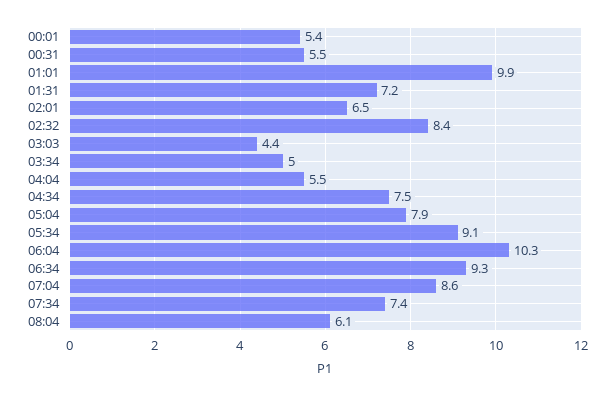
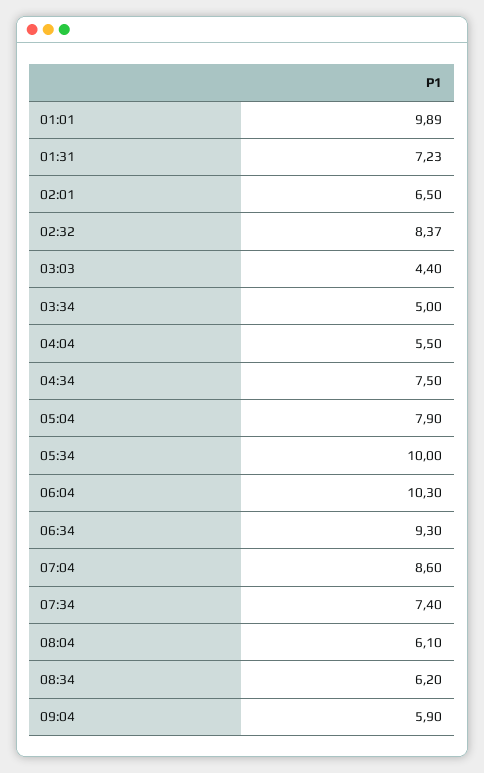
00:01: 5.4 -> none
00:31: 5.5 -> none
05:34: 9.1 -> 10
08:34: none -> 6.2
09:04: none -> 5.9

